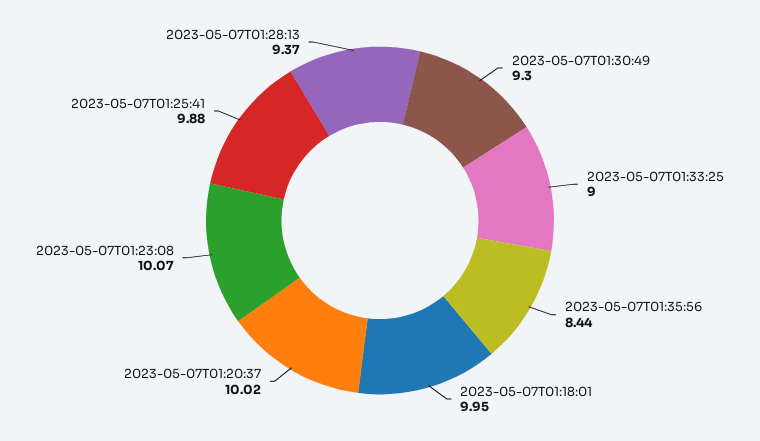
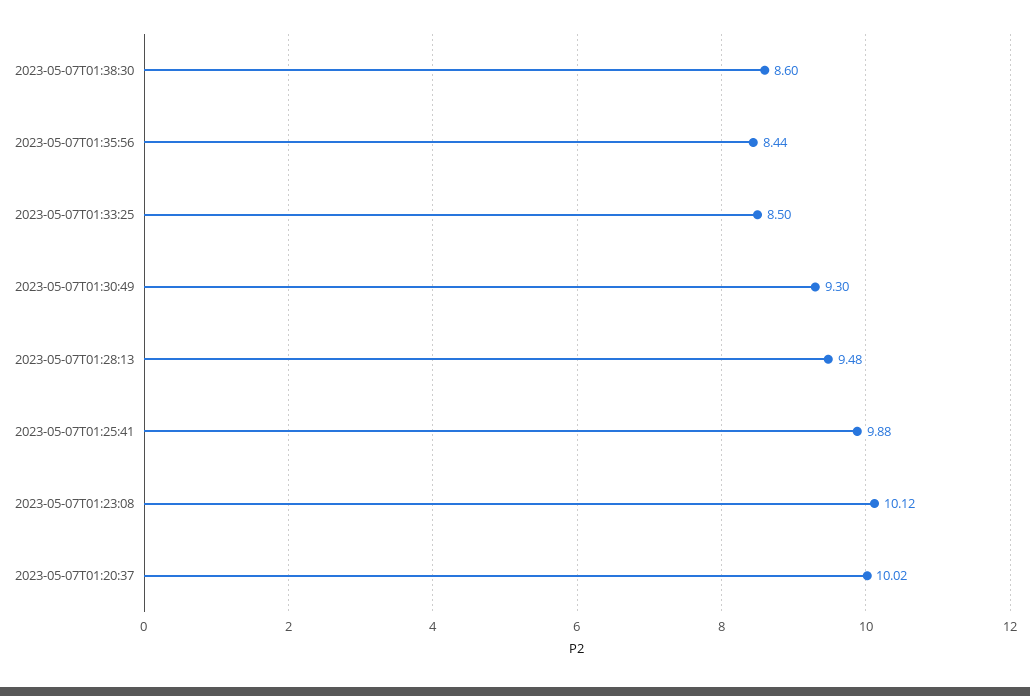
2023-05-07T01:33:25: 9 -> 8.5
2023-05-07T01:18:01: 9.95 -> none
2023-05-07T01:23:08: 10.07 -> 10.12
2023-05-07T01:28:13: 9.37 -> 9.48
2023-05-07T01:38:30: none -> 8.6

